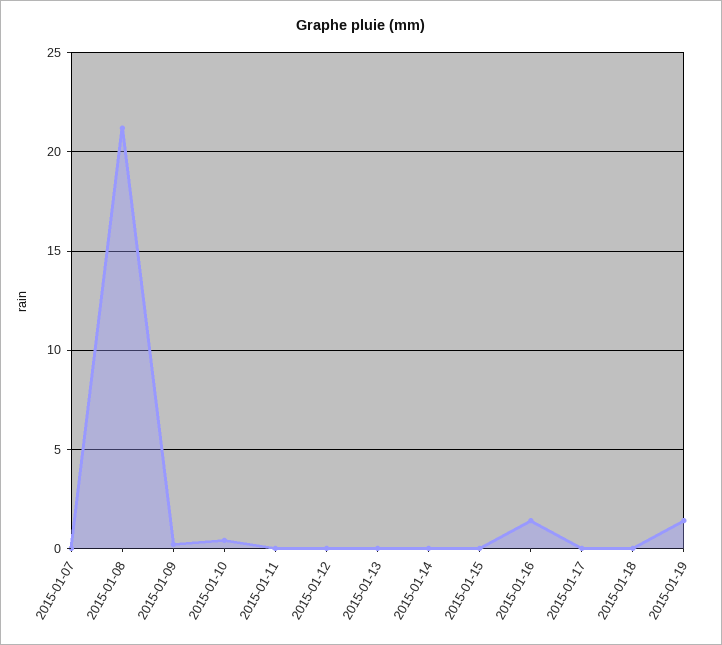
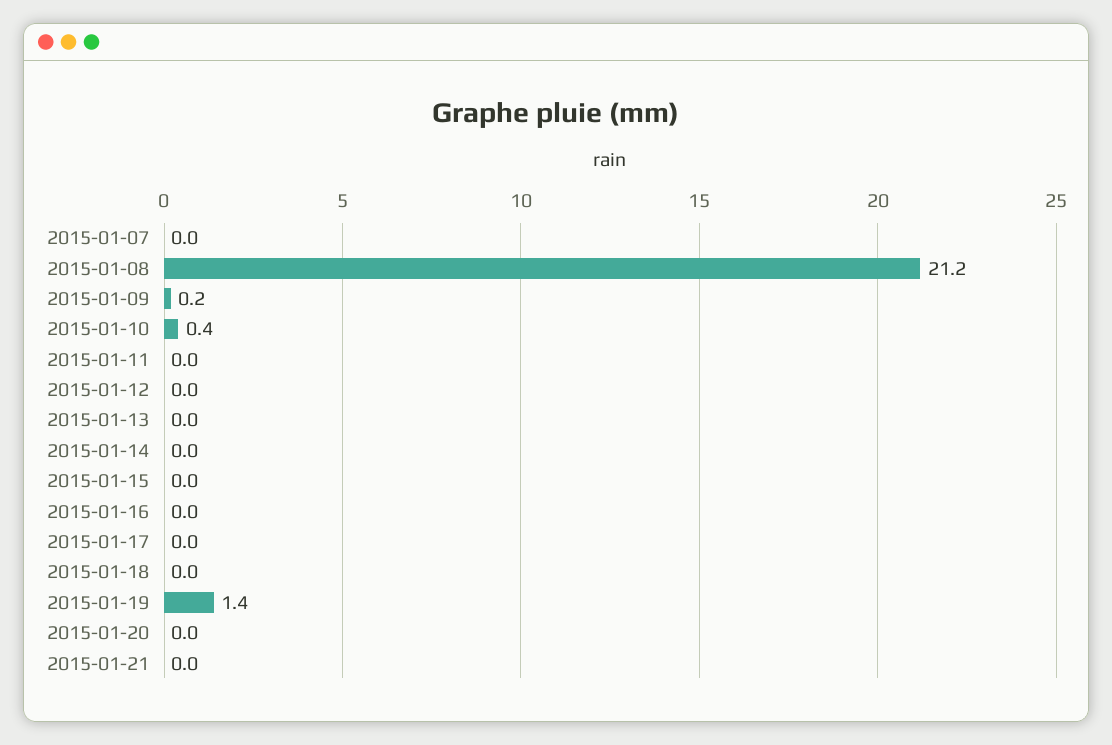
2015-01-16: 1.5 -> 0
2015-01-20: none -> 0
2015-01-21: none -> 0

